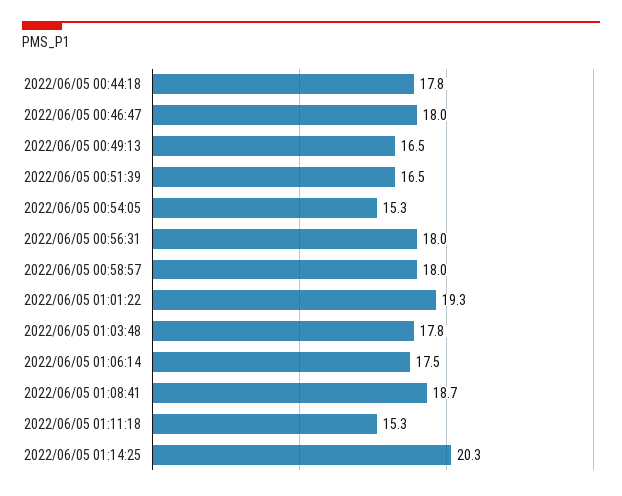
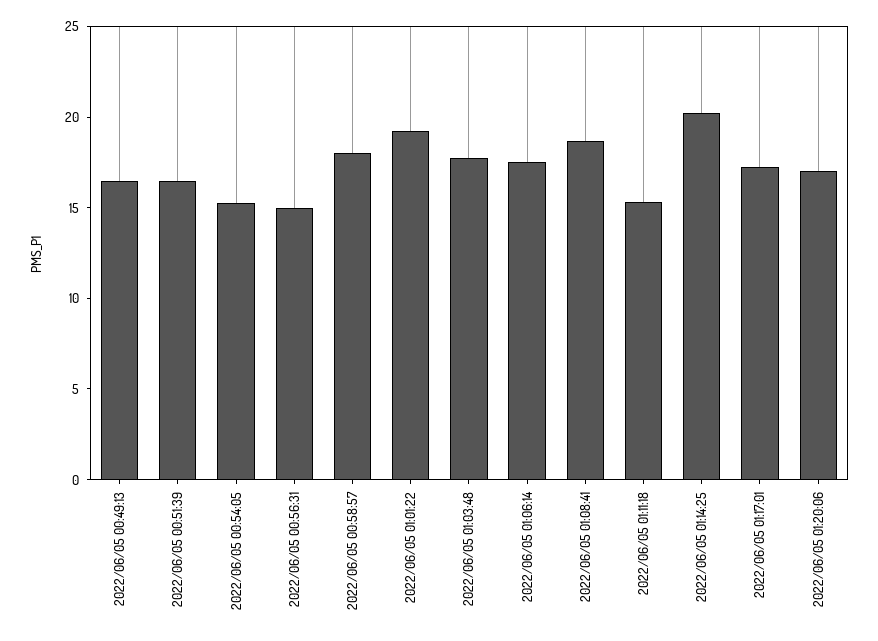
2022/06/05 00:44:18: 17.8 -> none
2022/06/05 00:46:47: 18 -> none
2022/06/05 00:56:31: 18 -> 15
2022/06/05 01:17:01: none -> 17
2022/06/05 01:20:06: none -> 17

